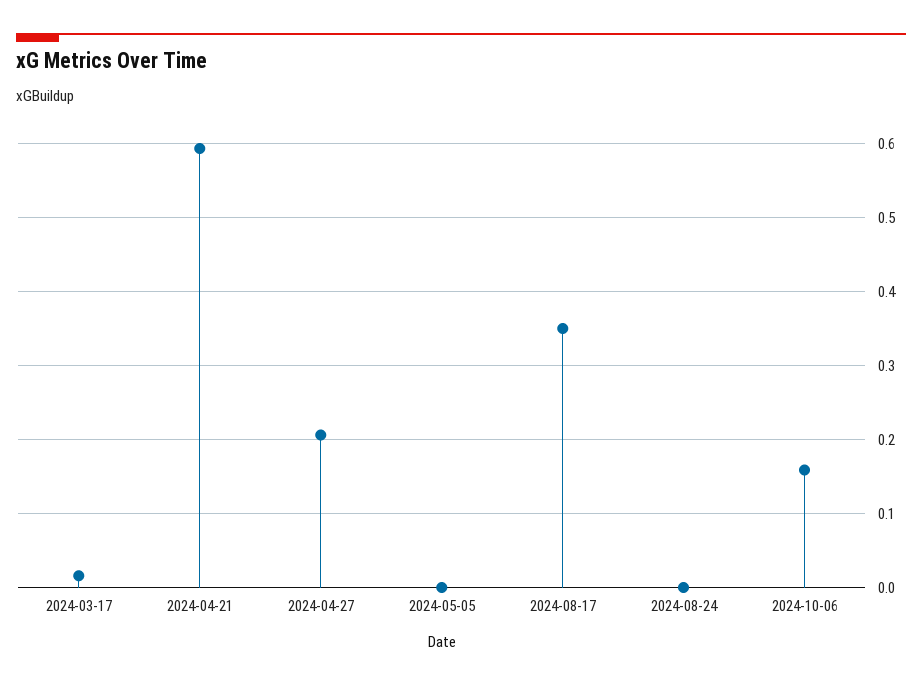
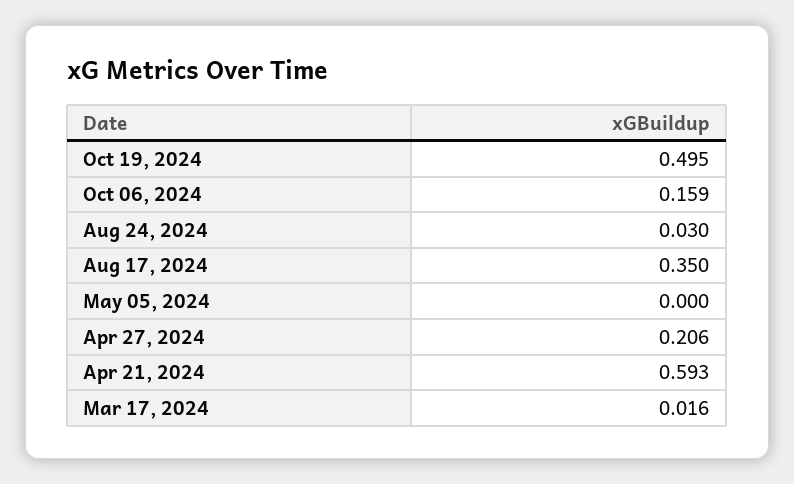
2024-08-24: 0 -> 0.03
Oct 19, 2024: none -> 0.495

